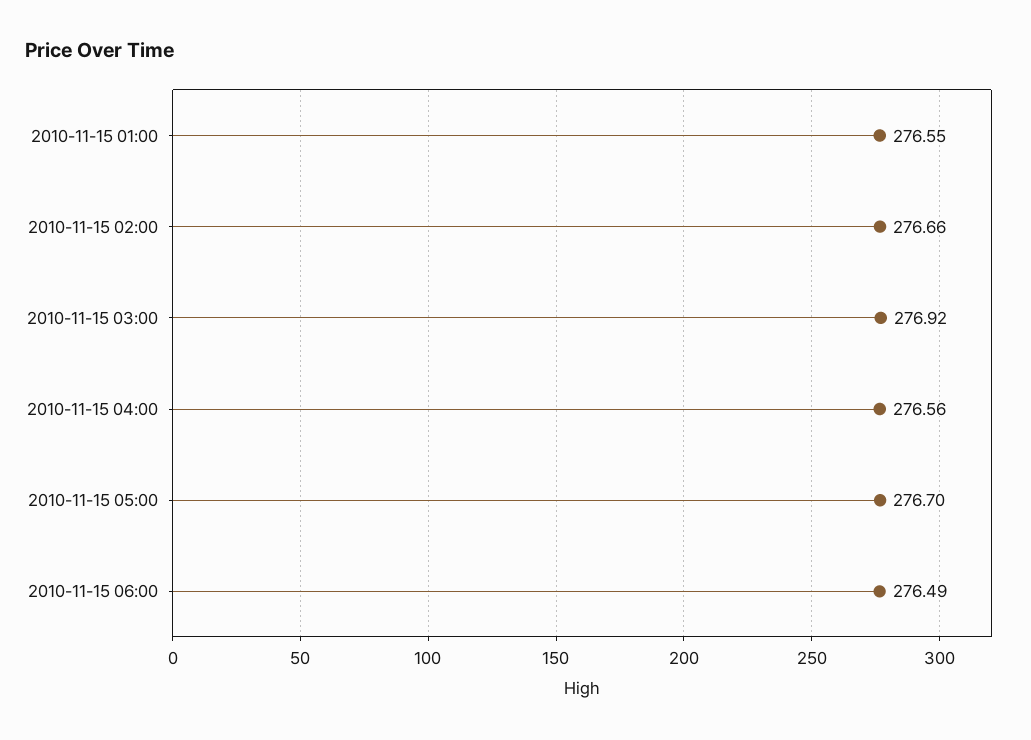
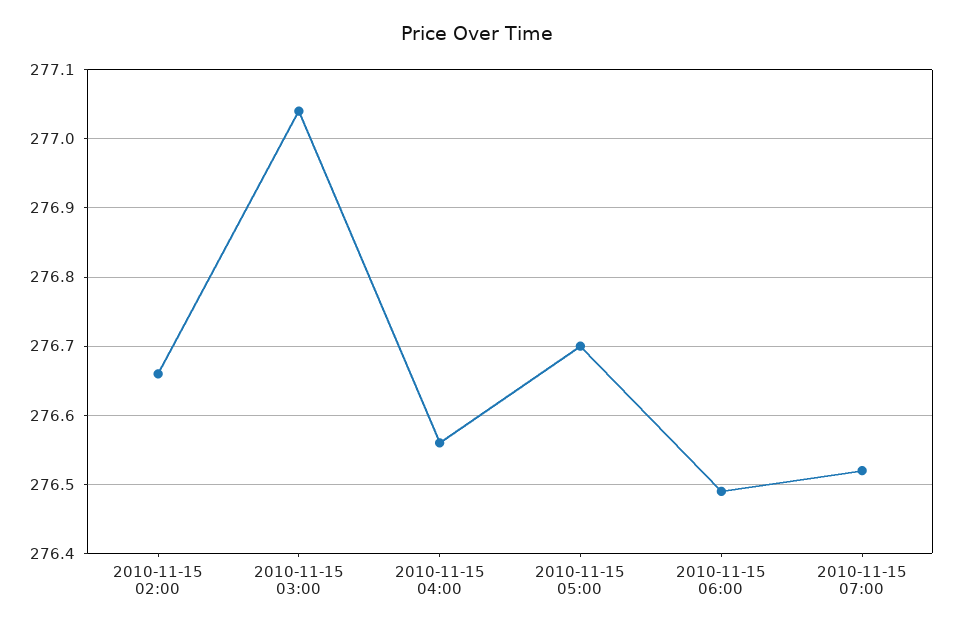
2010-11-15 01:00: 276.55 -> none
2010-11-15 03:00: 276.92 -> 277.04
2010-11-15 07:00: none -> 276.52

